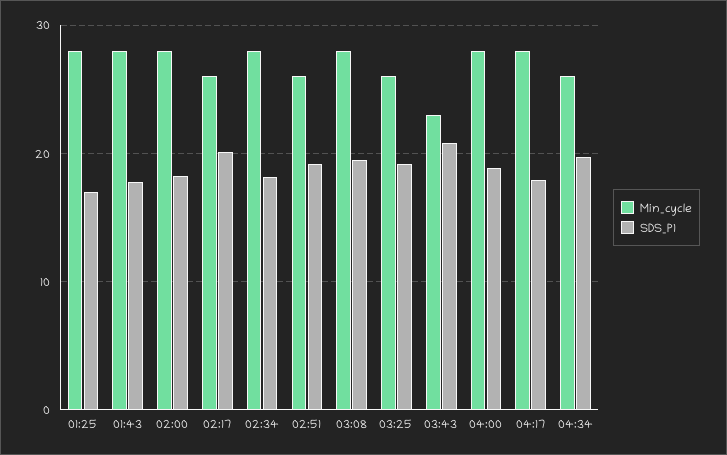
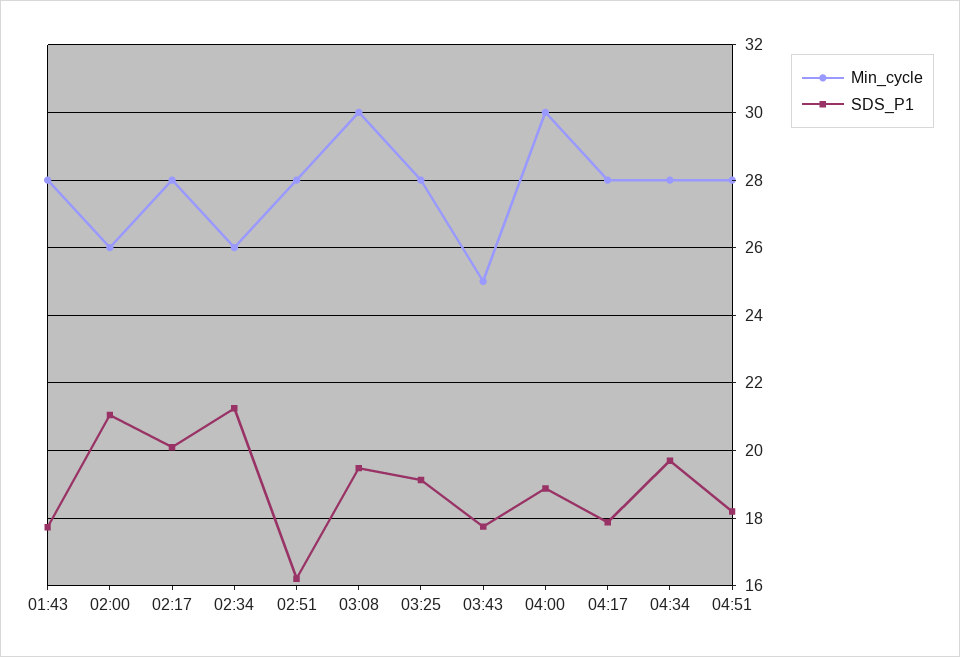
Min_cycle, 01:25: 28 -> none
SDS_P1, 01:25: 17 -> none
Min_cycle, 02:00: 28 -> 26
SDS_P1, 02:00: 18 -> 21
Min_cycle, 02:17: 26 -> 28
Min_cycle, 02:34: 28 -> 26
SDS_P1, 02:34: 18 -> 21.2
Min_cycle, 02:51: 26 -> 28
SDS_P1, 02:51: 19 -> 16.2
Min_cycle, 03:08: 28 -> 30
Min_cycle, 03:25: 26 -> 28
Min_cycle, 03:43: 23 -> 25
SDS_P1, 03:43: 21 -> 17.8
Min_cycle, 04:00: 28 -> 30
Min_cycle, 04:34: 26 -> 28
Min_cycle, 04:51: none -> 28
SDS_P1, 04:51: none -> 18.2

